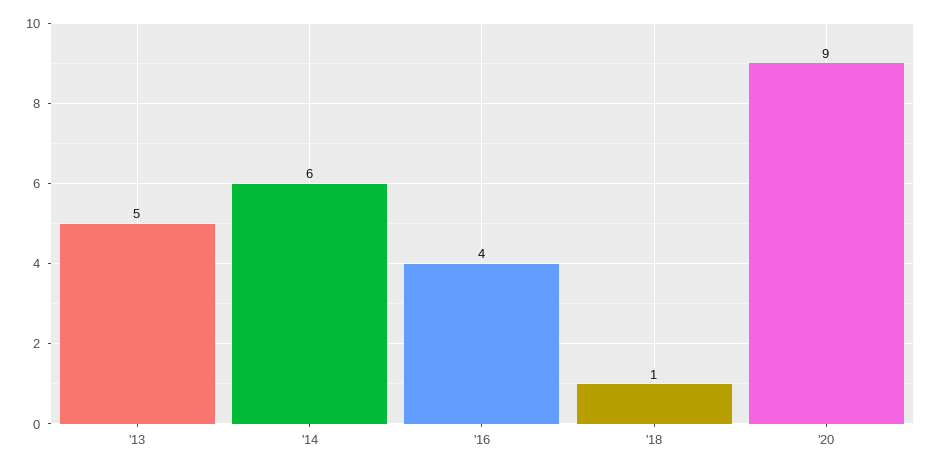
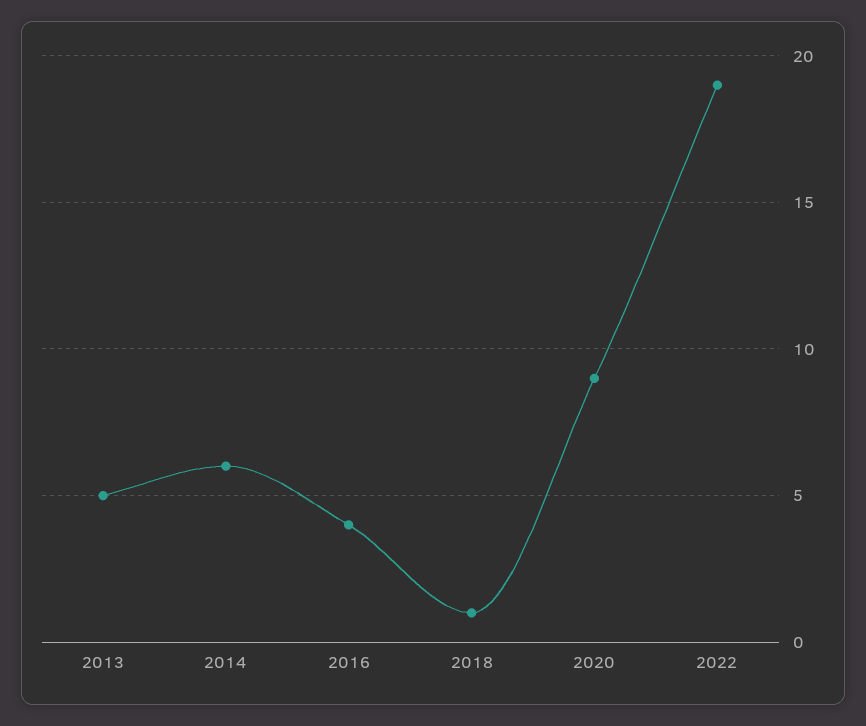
2022: none -> 19

